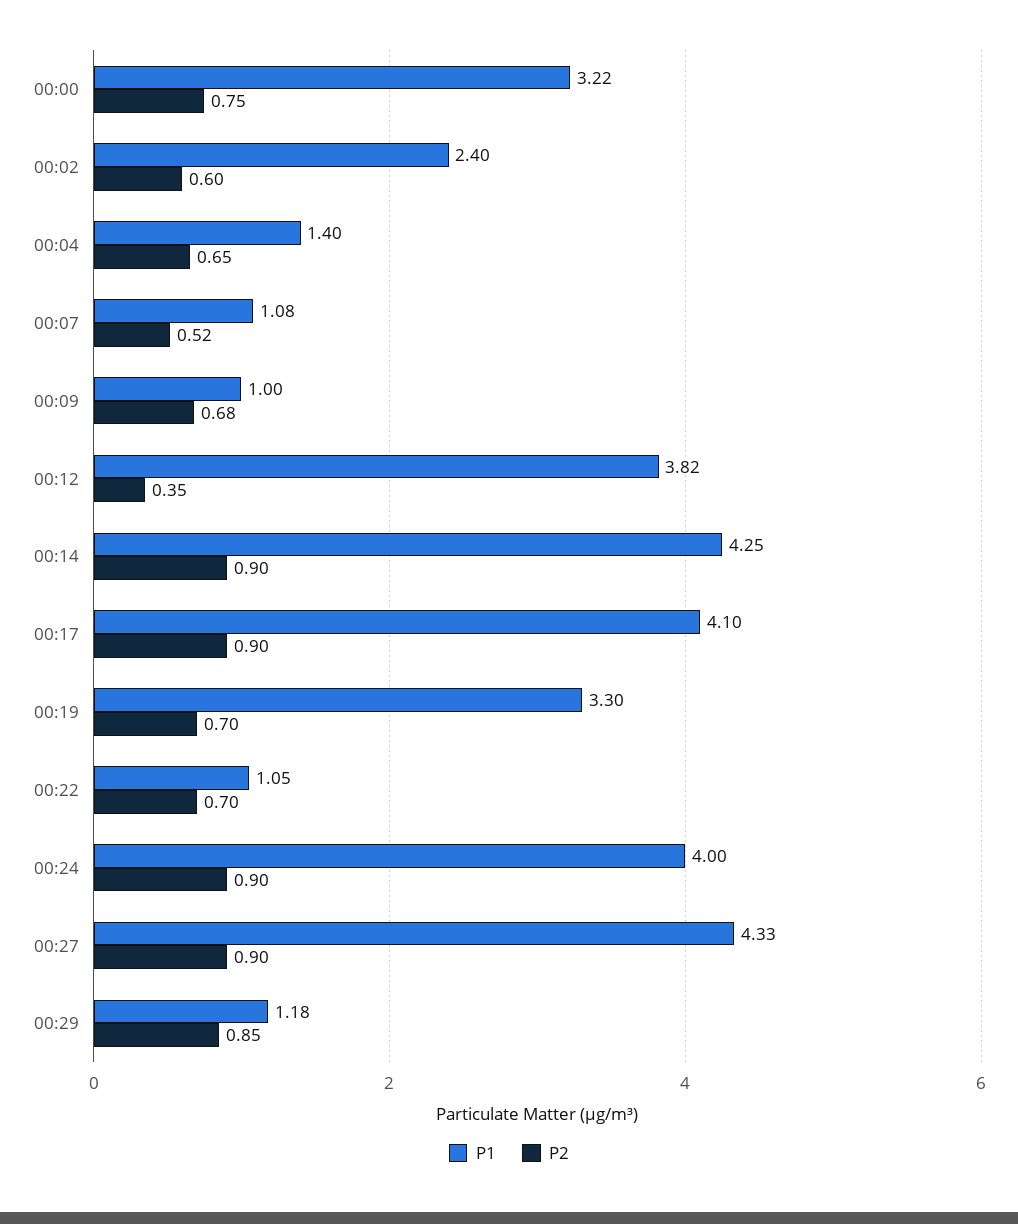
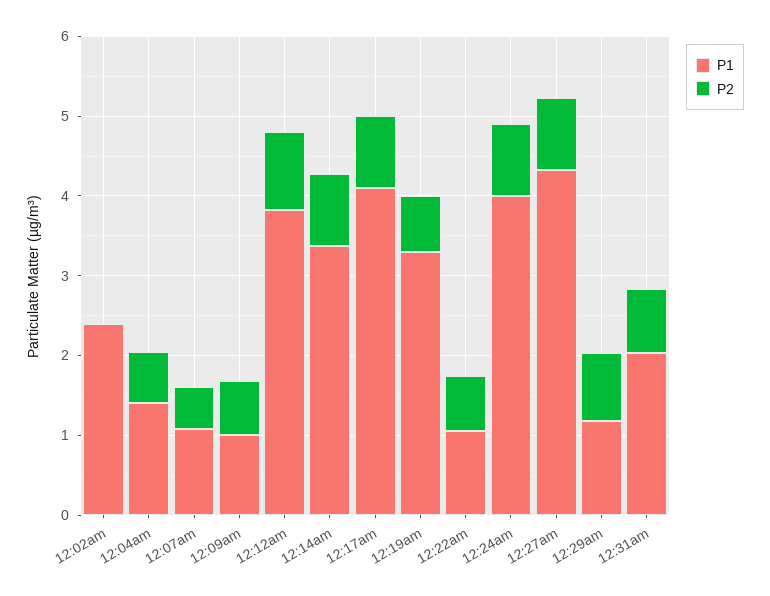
P1, 00:00: 3.22 -> none
P2, 00:00: 0.75 -> none
P2, 00:02: 0.6 -> 0
P2, 00:12: 0.35 -> 1
P1, 00:14: 4.25 -> 3.4
P1, 12:31am: none -> 2
P2, 12:31am: none -> 0.8

